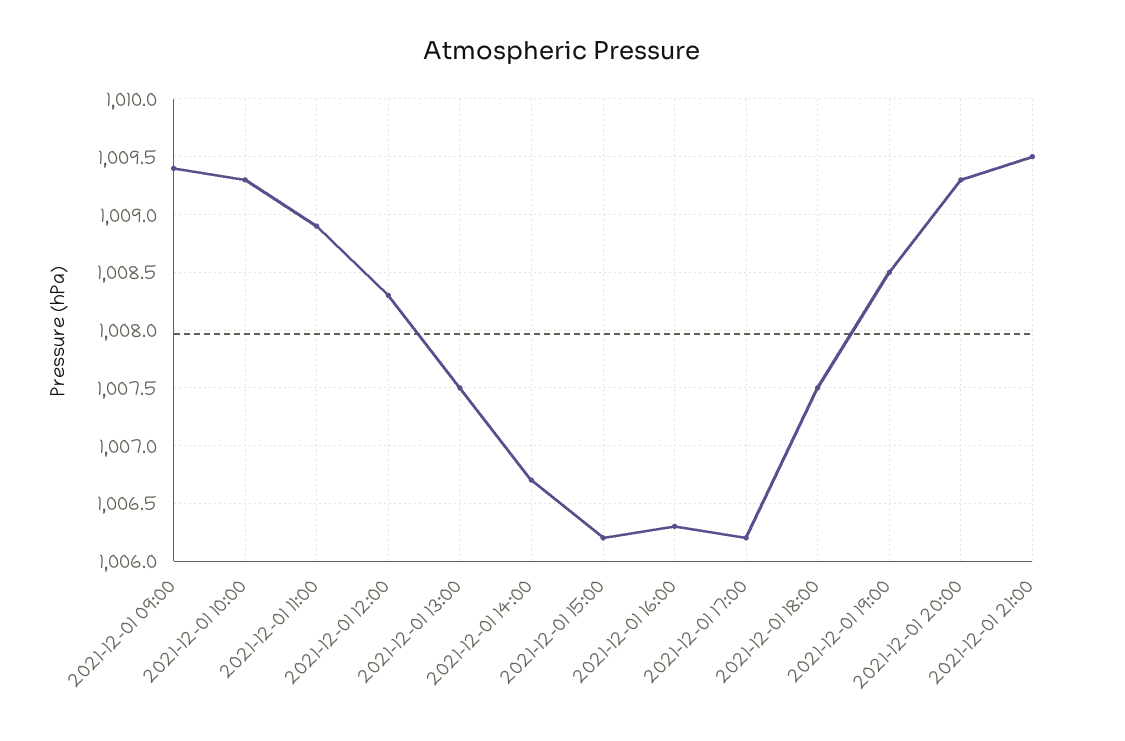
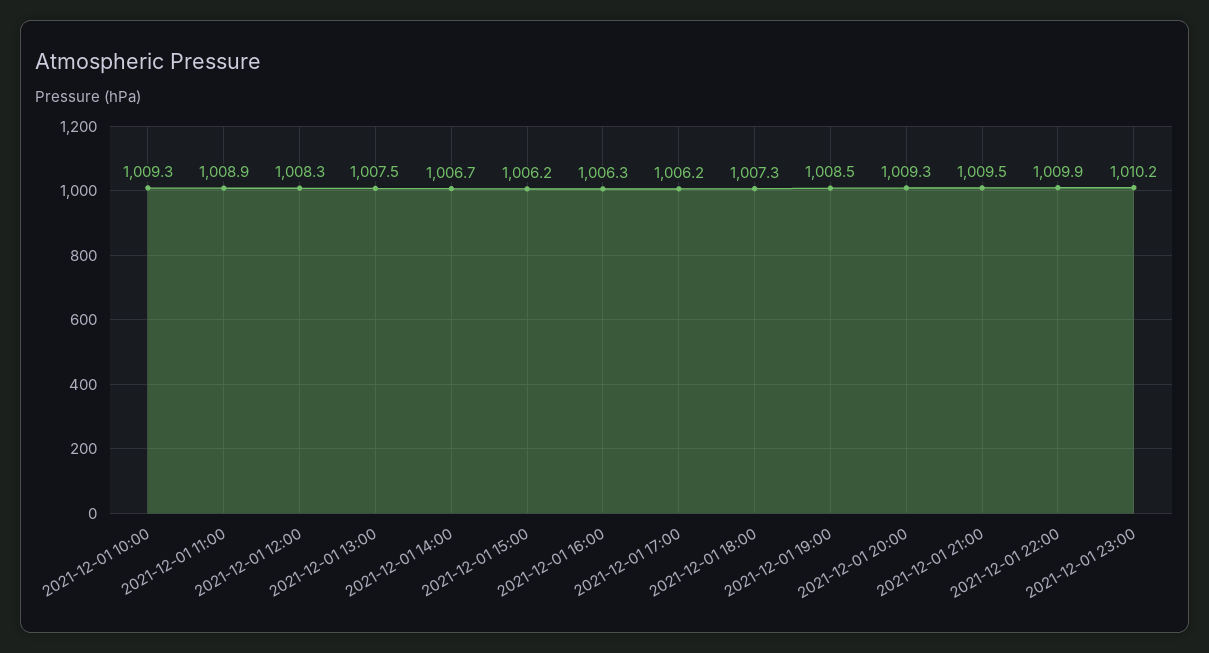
2021-12-01 09:00: 1009.4 -> none
2021-12-01 18:00: 1007.5 -> 1007.3
2021-12-01 22:00: none -> 1009.9
2021-12-01 23:00: none -> 1010.2

